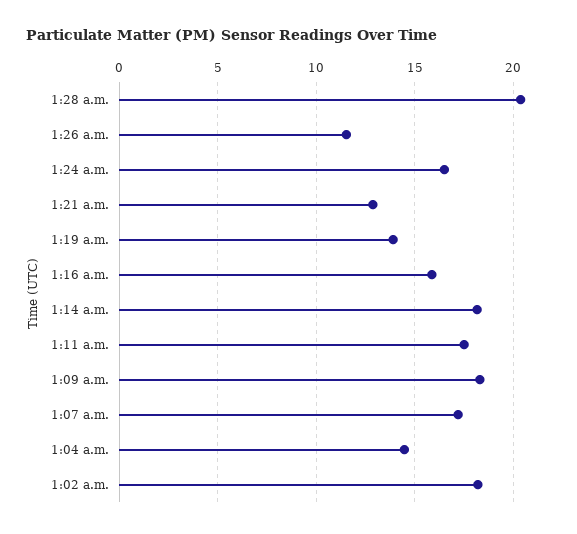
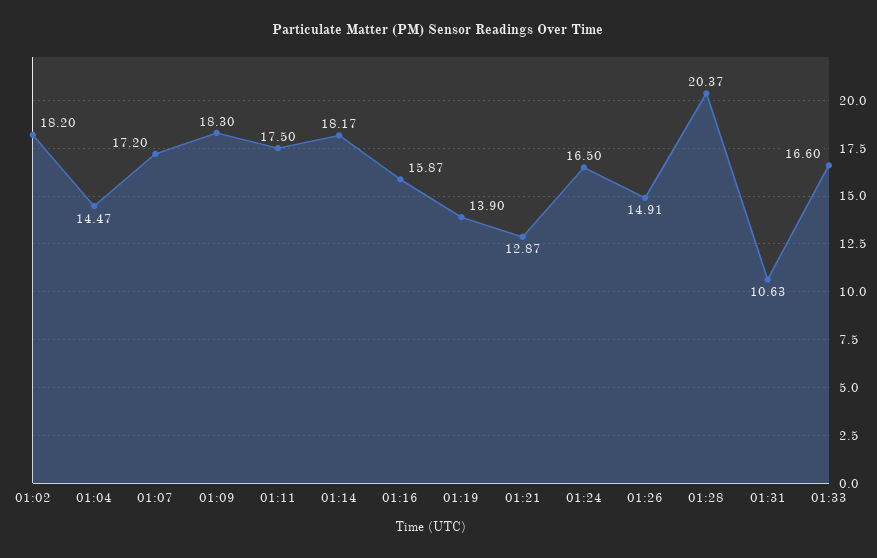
1:26 a.m.: 11.5 -> 14.91
01:31: none -> 10.63
01:33: none -> 16.6

